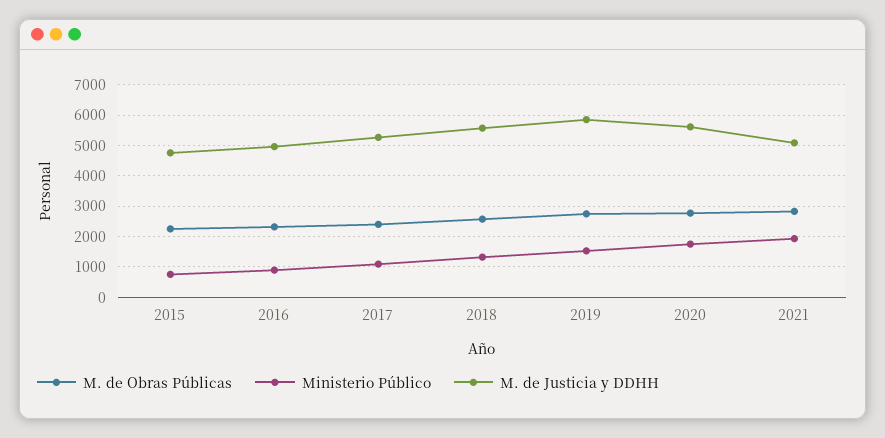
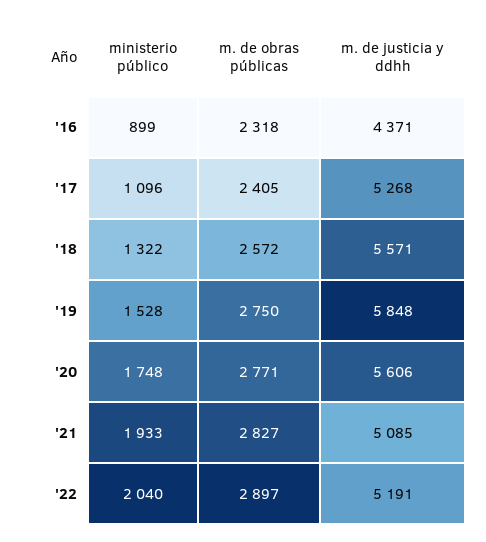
M. de Obras Públicas, 2015: 2200 -> none
Ministerio Público, 2015: 800 -> none
M. de Justicia y DDHH, 2015: 4800 -> none
M. de Justicia y DDHH, 2016: 5000 -> 4371
Ministerio Público, '22: none -> 2040
M. de Obras Públicas, '22: none -> 2897
M. de Justicia y DDHH, '22: none -> 5191

